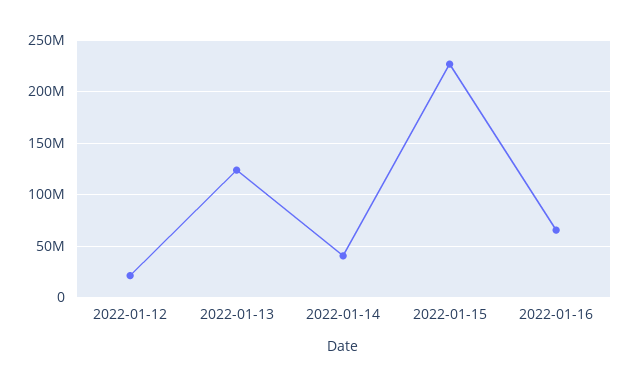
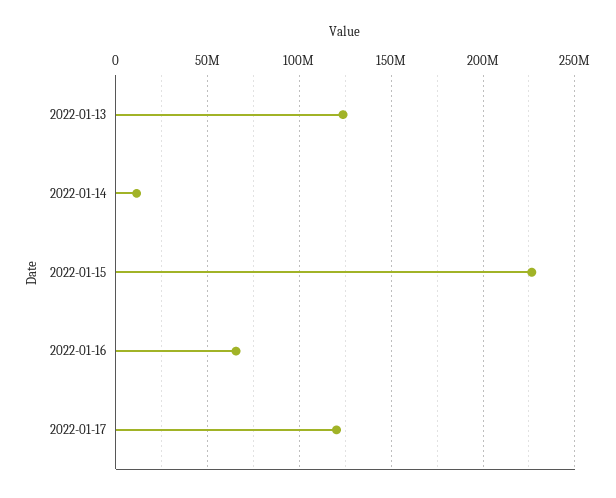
2022-01-12: 20000000 -> none
2022-01-14: 40000000 -> 10000000
2022-01-17: none -> 120000000

